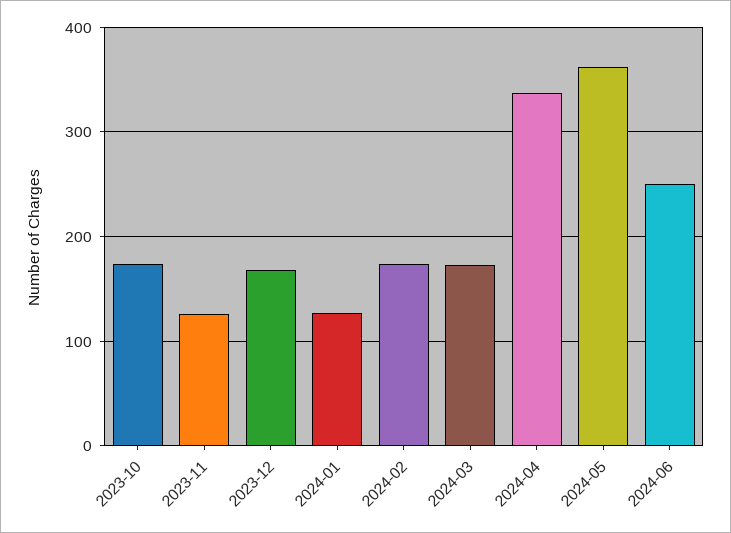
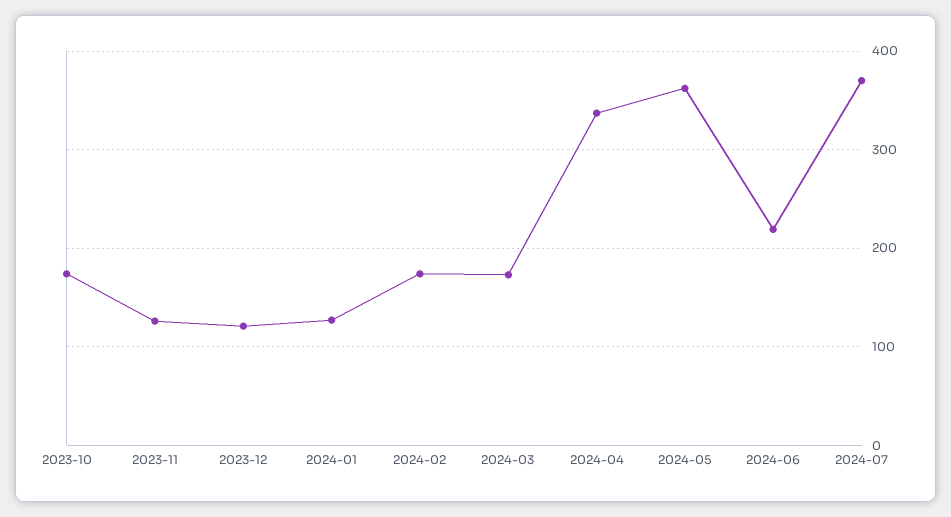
2023-12: 170 -> 120
2024-06: 250 -> 220
2024-07: none -> 370

